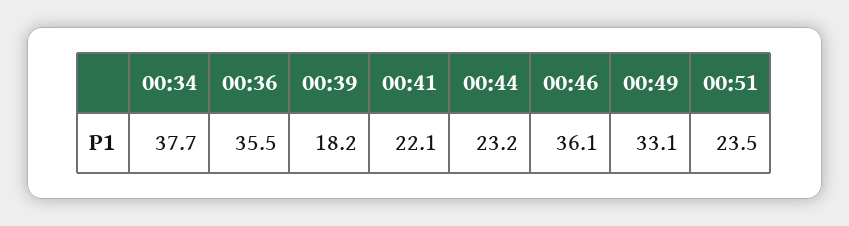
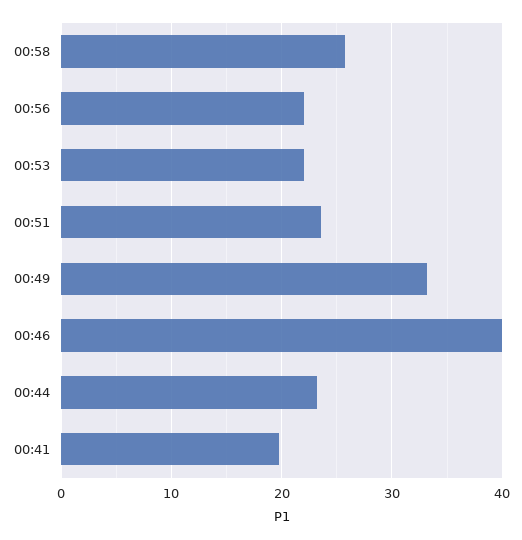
00:34: 37.7 -> none
00:36: 35.5 -> none
00:39: 18.2 -> none
00:41: 22.1 -> 20
00:46: 36.1 -> 40
00:58: none -> 26
00:56: none -> 22
00:53: none -> 22

